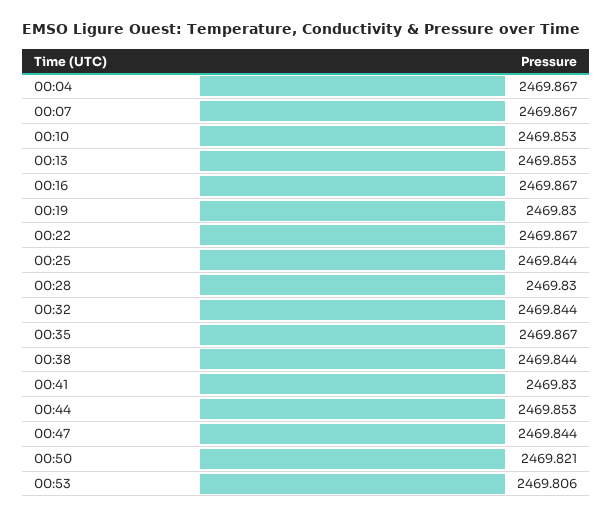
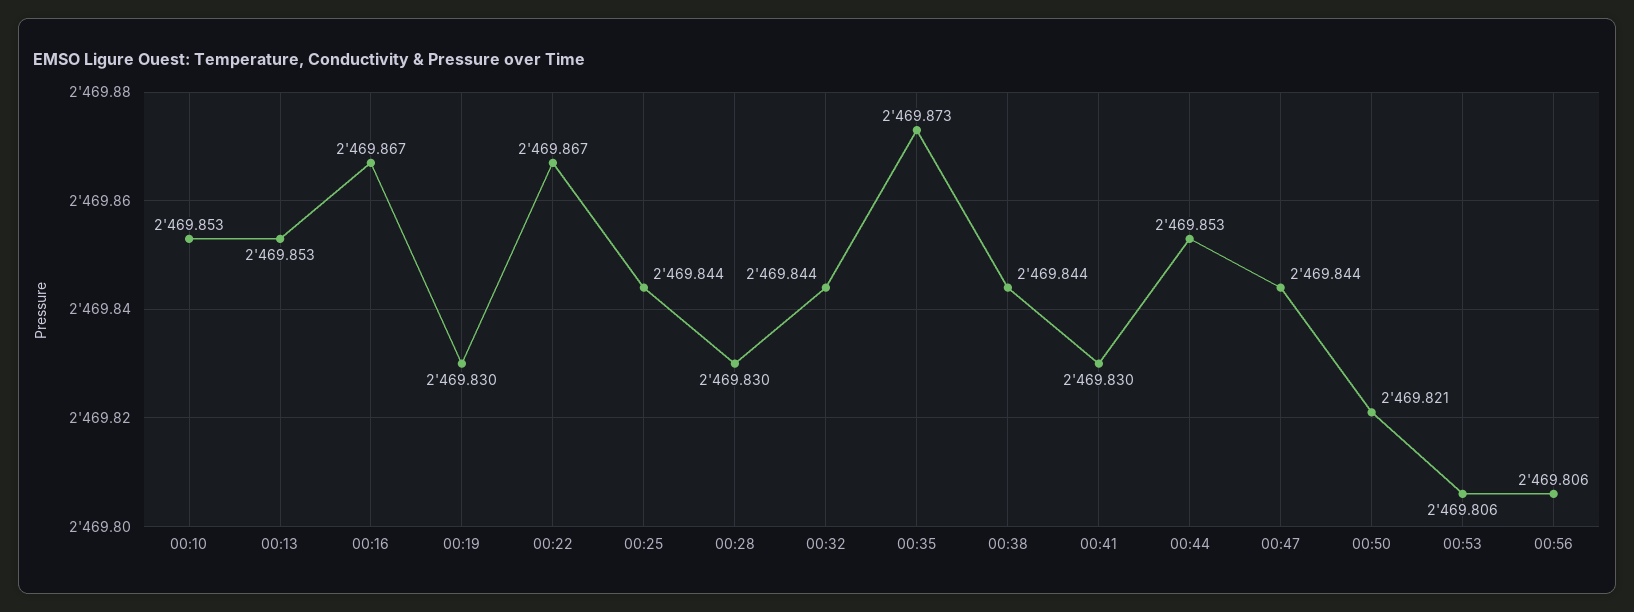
00:04: 2469.867 -> none
00:07: 2469.867 -> none
00:35: 2469.867 -> 2469.873
00:56: none -> 2469.806

